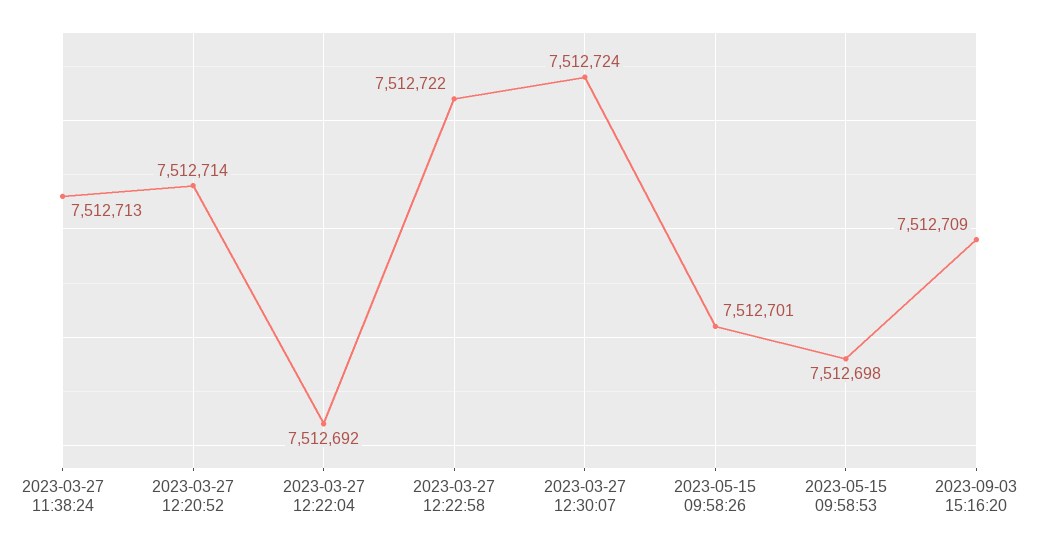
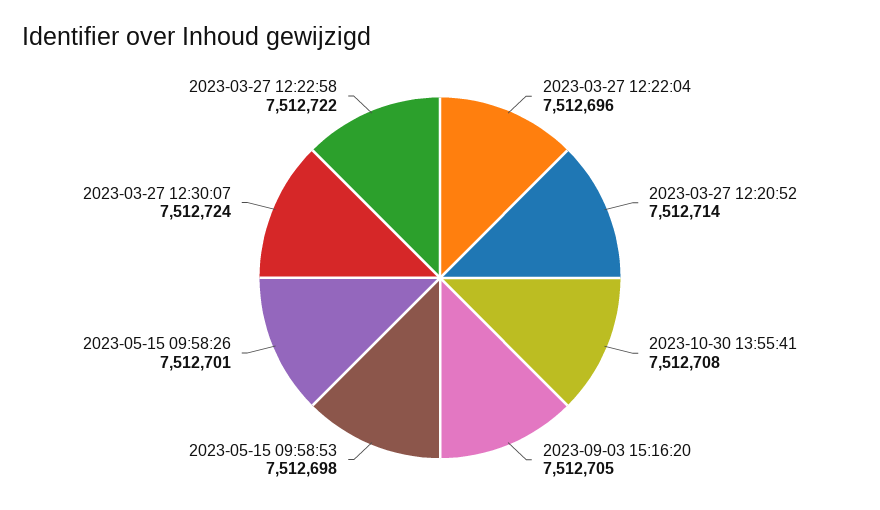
2023-03-27 11:38:24: 7512713 -> none
2023-03-27 12:22:04: 7512692 -> 7512696
2023-09-03 15:16:20: 7512709 -> 7512705
2023-10-30 13:55:41: none -> 7512708

